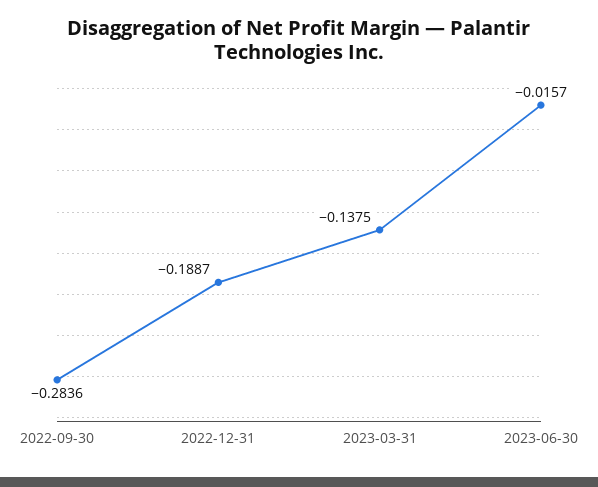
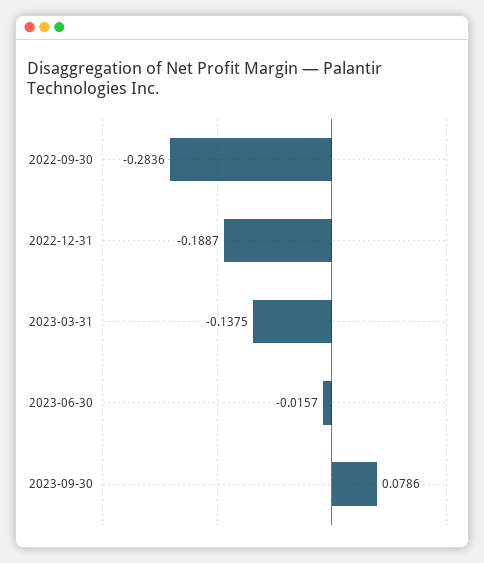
2023-09-30: none -> 0.0786

